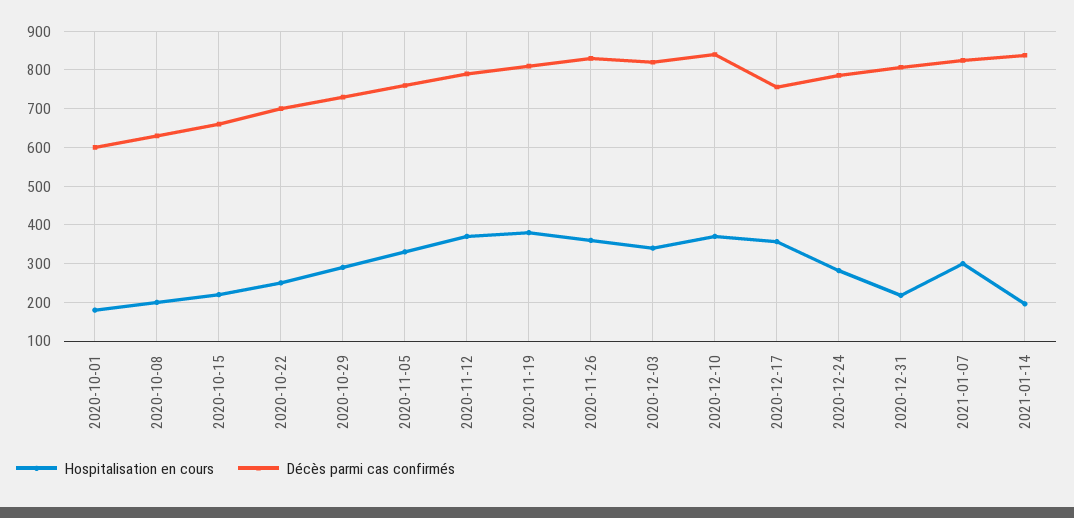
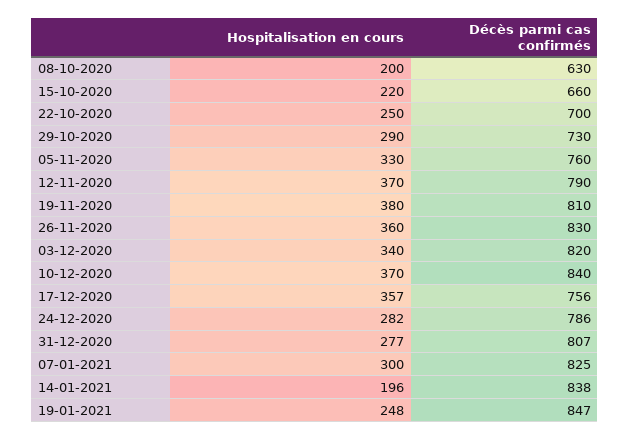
Hospitalisation en cours, 2020-10-01: 180 -> none
Décès parmi cas confirmés, 2020-10-01: 600 -> none
Hospitalisation en cours, 2020-12-31: 220 -> 277
Hospitalisation en cours, 19-01-2021: none -> 248
Décès parmi cas confirmés, 19-01-2021: none -> 847

